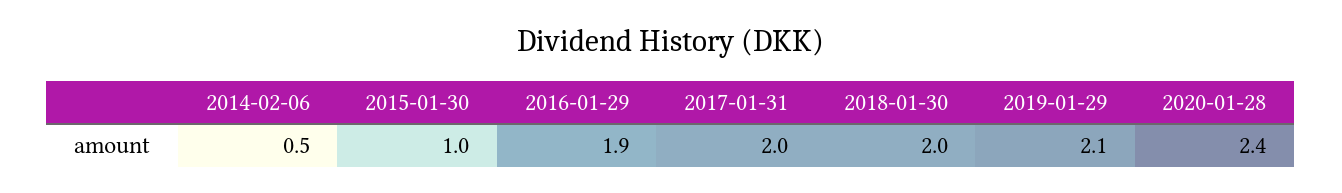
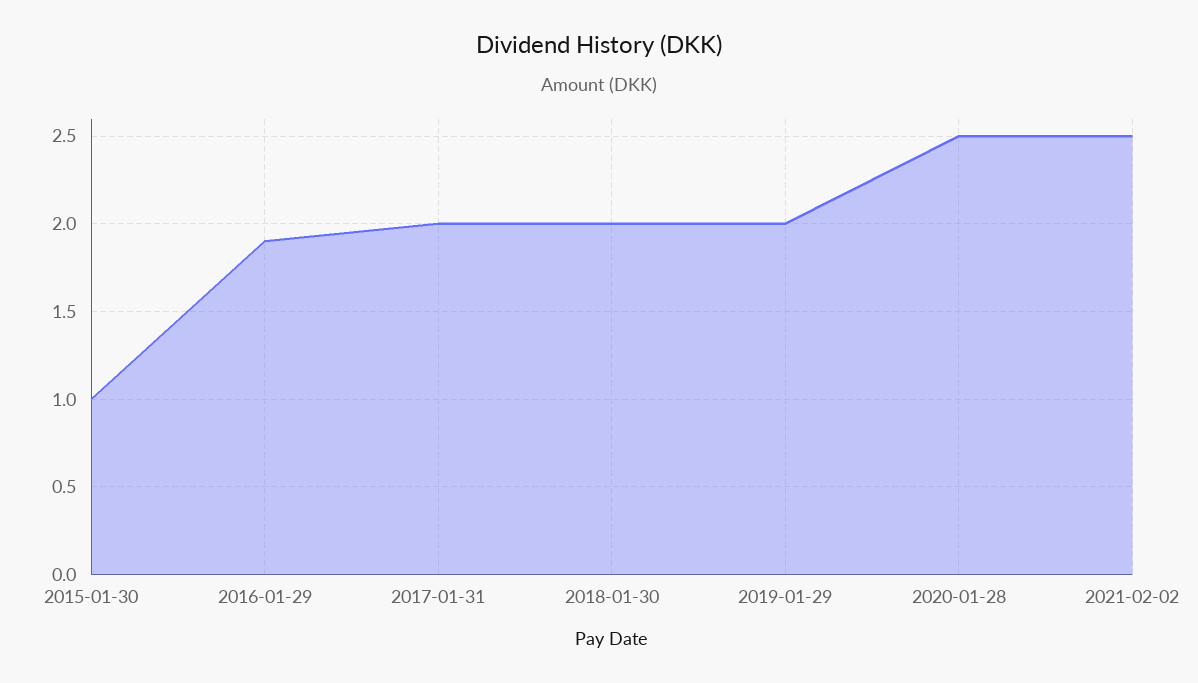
2014-02-06: 0.5 -> none
2019-01-29: 2.1 -> 2
2020-01-28: 2.4 -> 2.5
2021-02-02: none -> 2.5

